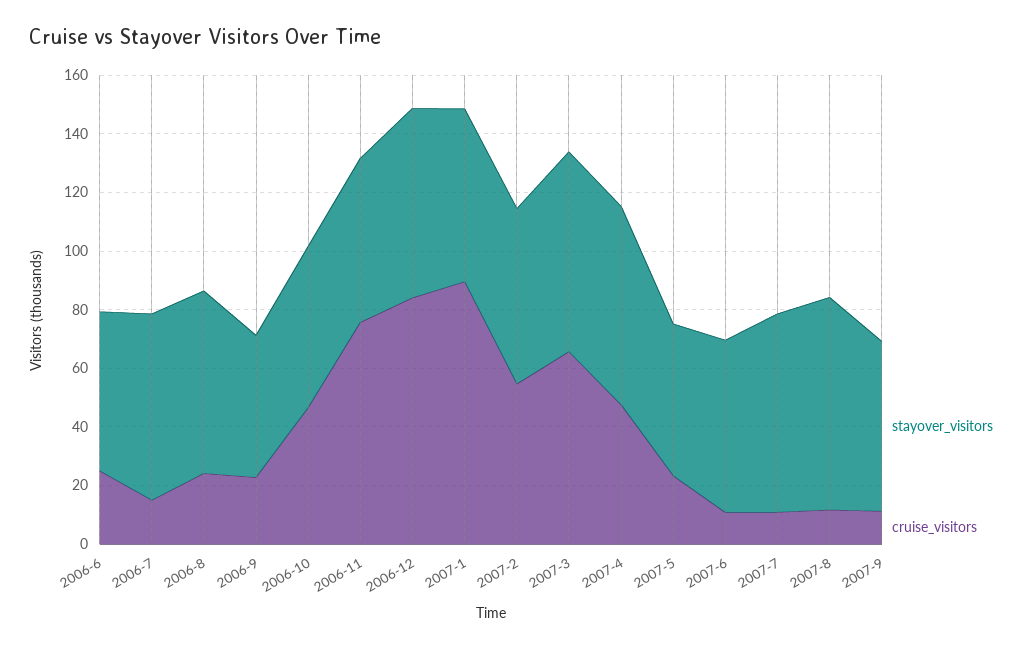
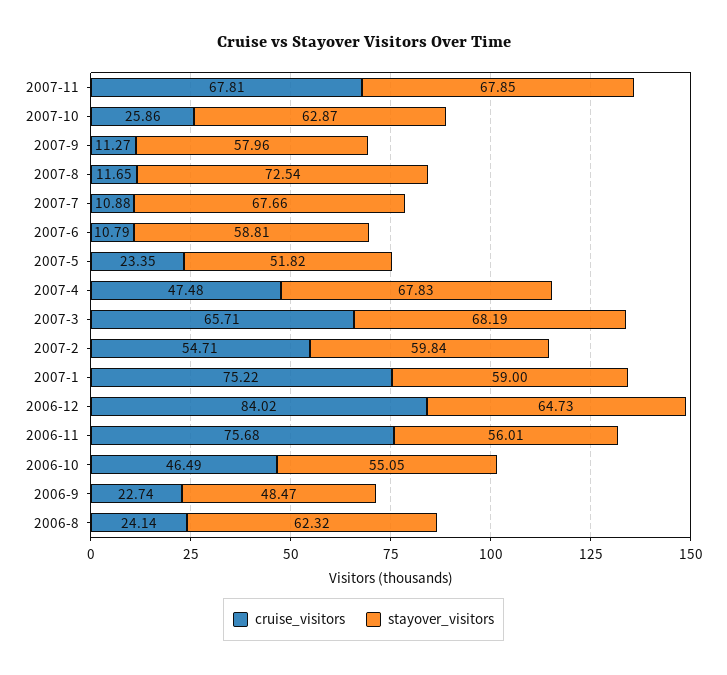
stayover_visitors, 2006-6: 55 -> none
cruise_visitors, 2006-6: 25 -> none
stayover_visitors, 2006-7: 65 -> none
cruise_visitors, 2006-7: 15 -> none
cruise_visitors, 2007-1: 90 -> 75.22
cruise_visitors, 2007-11: none -> 67.81
stayover_visitors, 2007-11: none -> 67.85
cruise_visitors, 2007-10: none -> 25.86
stayover_visitors, 2007-10: none -> 62.87

